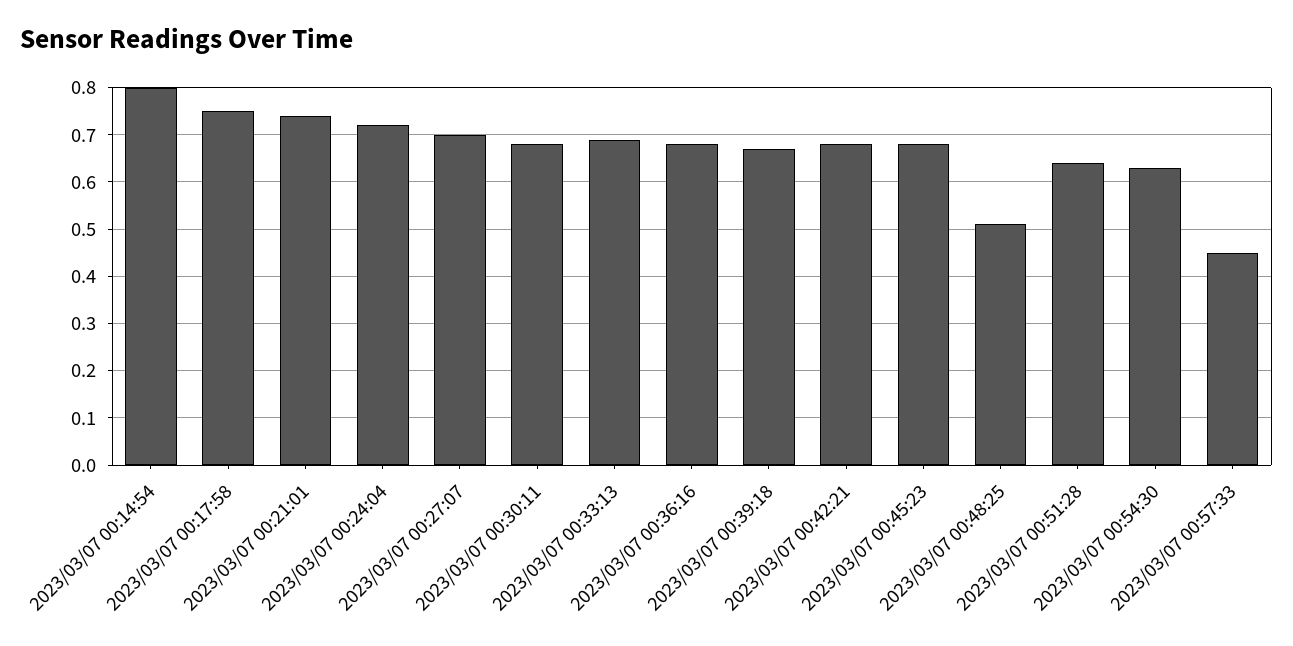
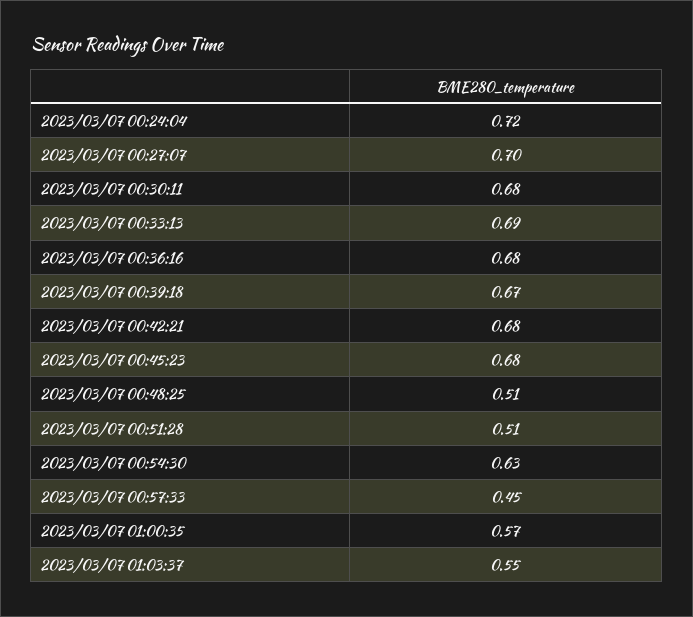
2023/03/07 00:14:54: 0.8 -> none
2023/03/07 00:17:58: 0.75 -> none
2023/03/07 00:21:01: 0.75 -> none
2023/03/07 00:51:28: 0.65 -> 0.51
2023/03/07 01:00:35: none -> 0.57
2023/03/07 01:03:37: none -> 0.55

